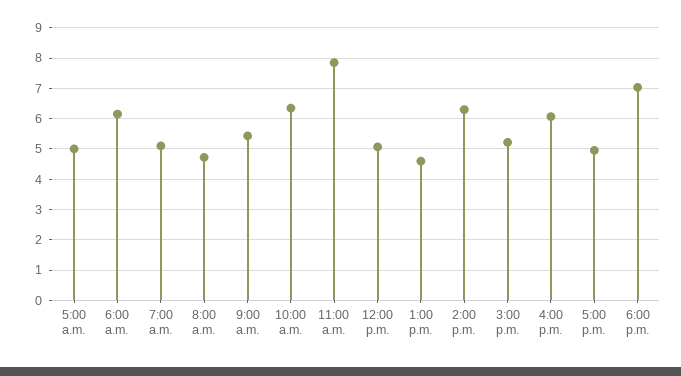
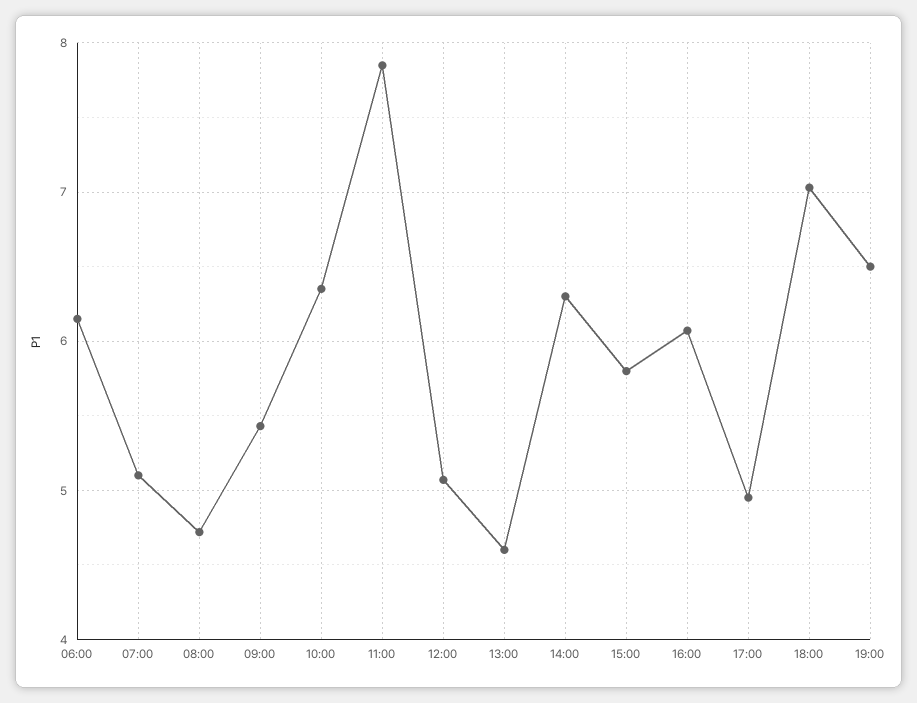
5:00 a.m.: 5 -> none
3:00 p.m.: 5.2 -> 5.8
19:00: none -> 6.5

